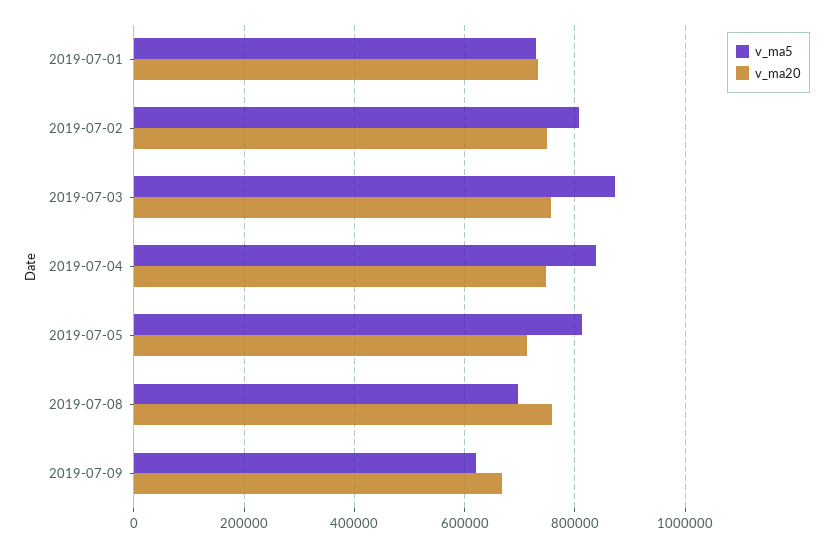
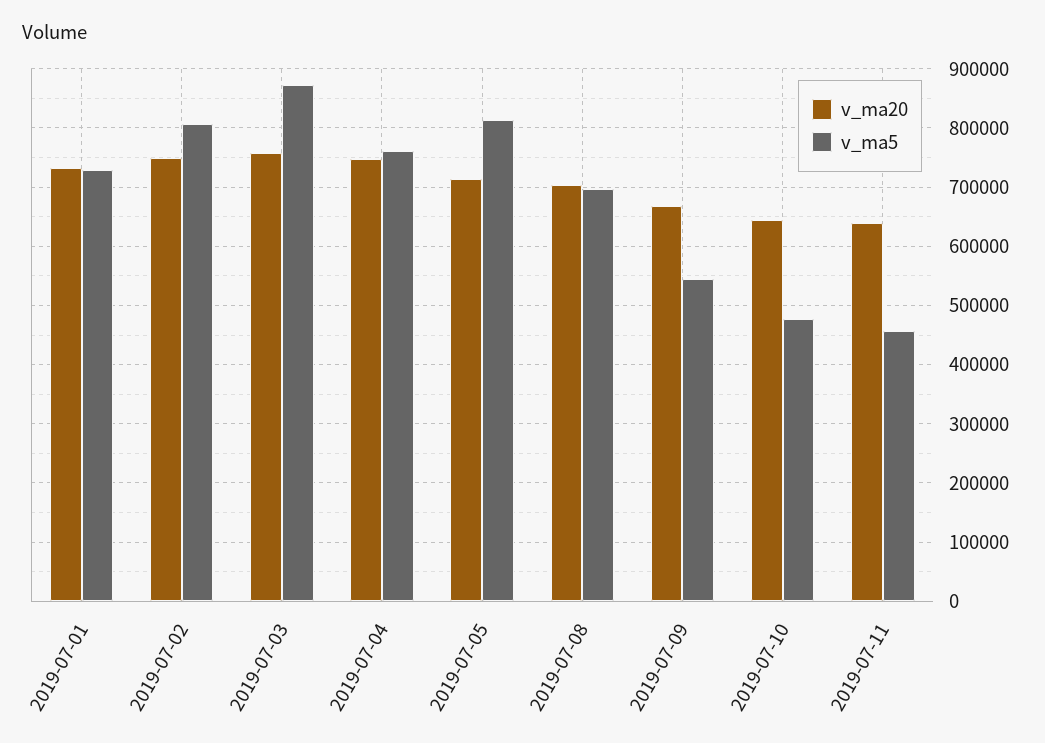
v_ma5, 2019-07-04: 840000 -> 760000
v_ma20, 2019-07-08: 760000 -> 700000
v_ma5, 2019-07-09: 620000 -> 540000
v_ma20, 2019-07-10: none -> 640000
v_ma5, 2019-07-10: none -> 480000
v_ma20, 2019-07-11: none -> 640000
v_ma5, 2019-07-11: none -> 460000

